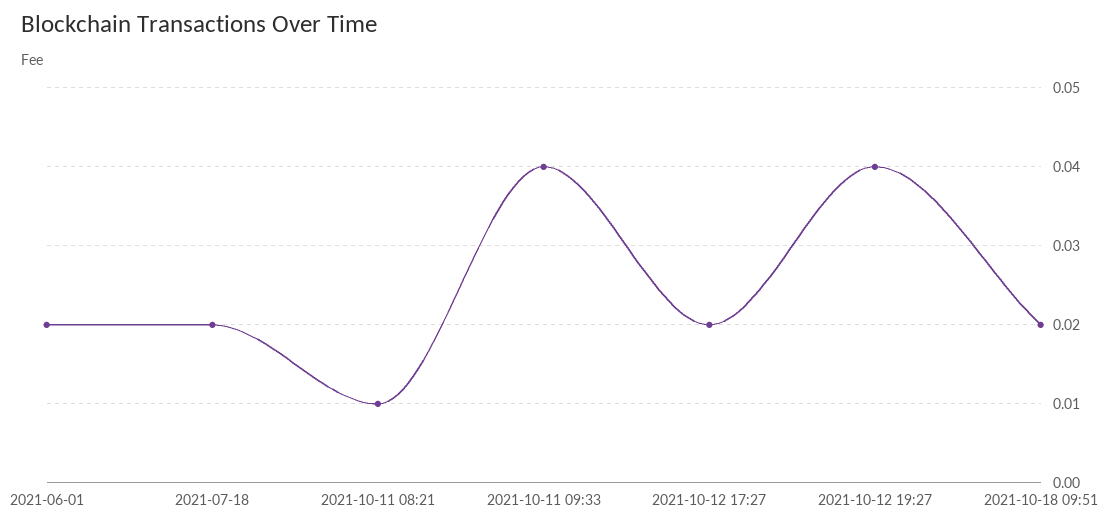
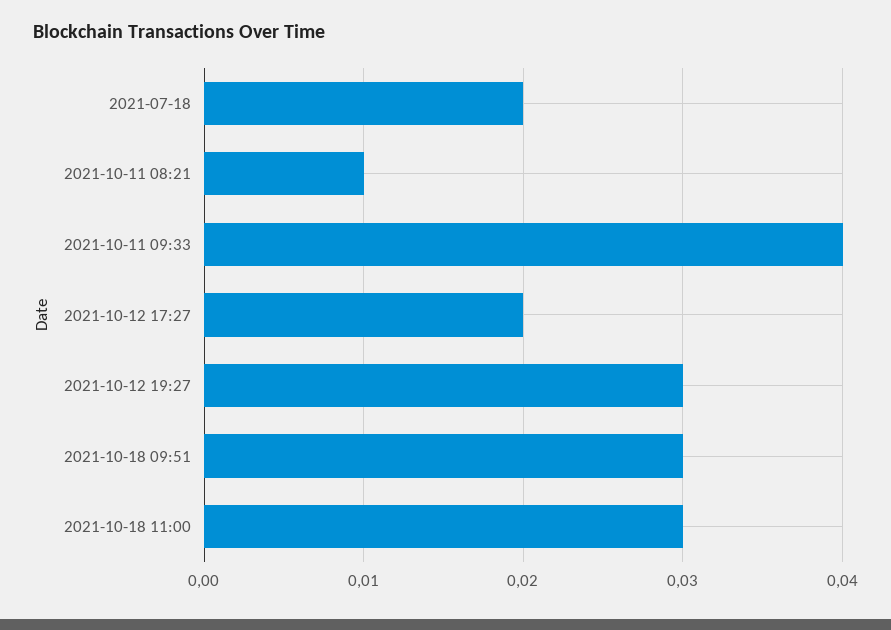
2021-06-01: 0.02 -> none
2021-10-12 19:27: 0.04 -> 0.03
2021-10-18 09:51: 0.02 -> 0.03
2021-10-18 11:00: none -> 0.03

